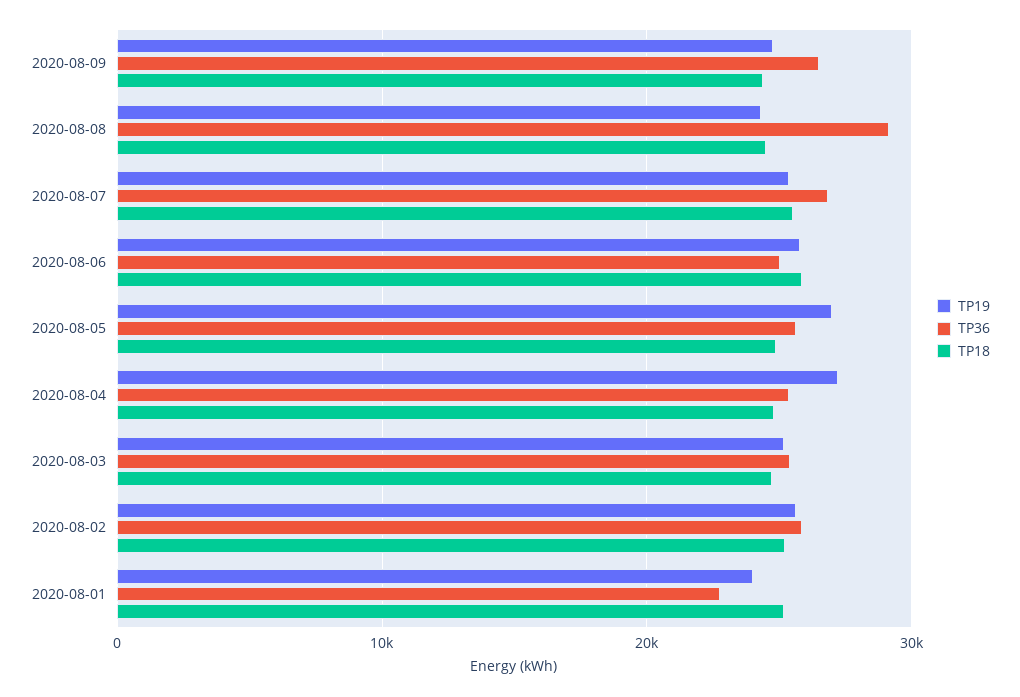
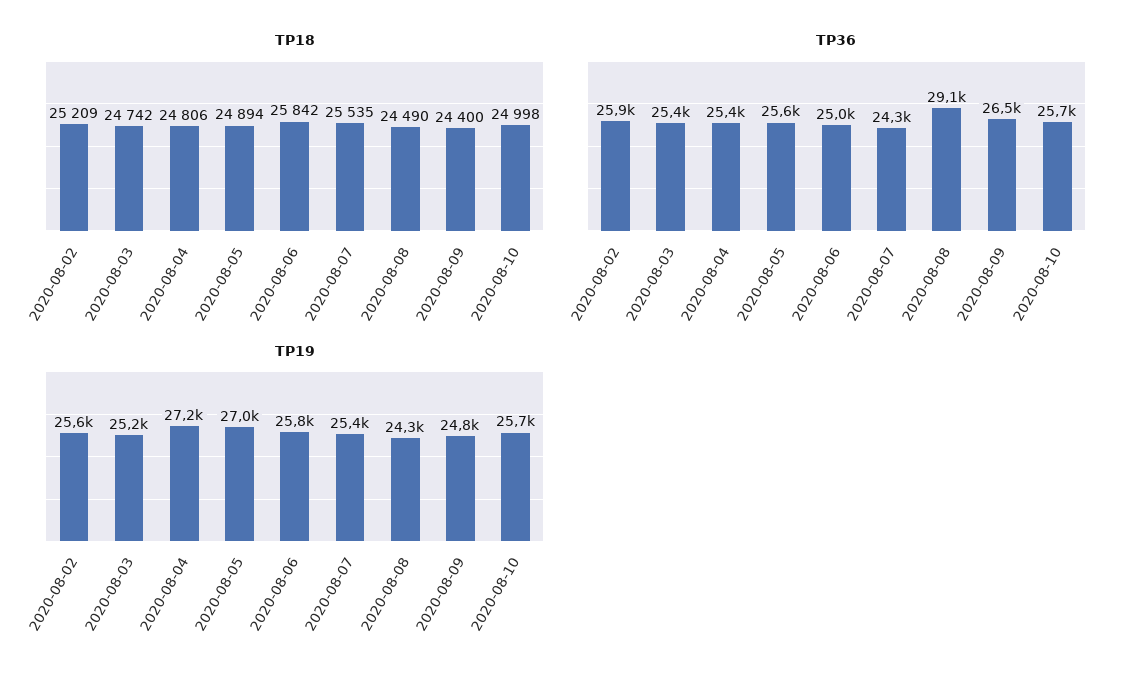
TP36, 2020-08-07: 27000 -> 24300
TP19, 2020-08-01: 24000 -> none
TP36, 2020-08-01: 23000 -> none
TP18, 2020-08-01: 25000 -> none
TP18, 2020-08-10: none -> 24998
TP36, 2020-08-10: none -> 25700
TP19, 2020-08-10: none -> 25700

